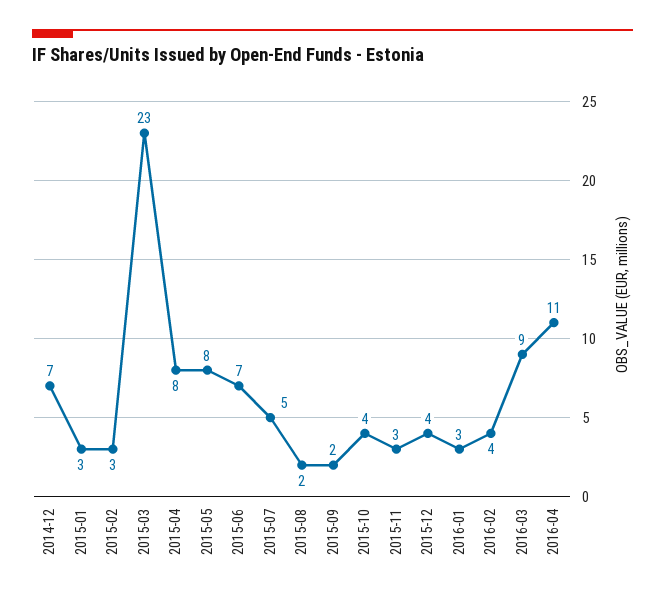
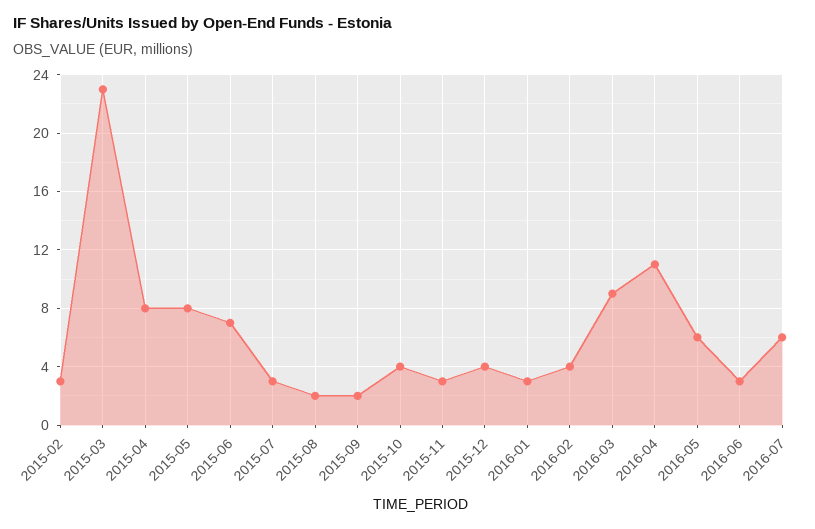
2014-12: 7 -> none
2015-01: 3 -> none
2015-07: 5 -> 3
2016-05: none -> 6
2016-06: none -> 3
2016-07: none -> 6

